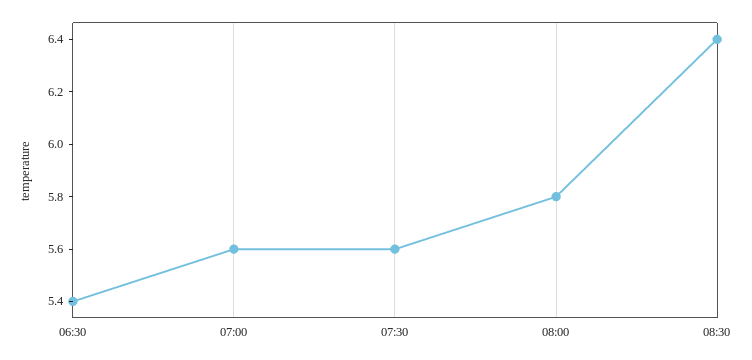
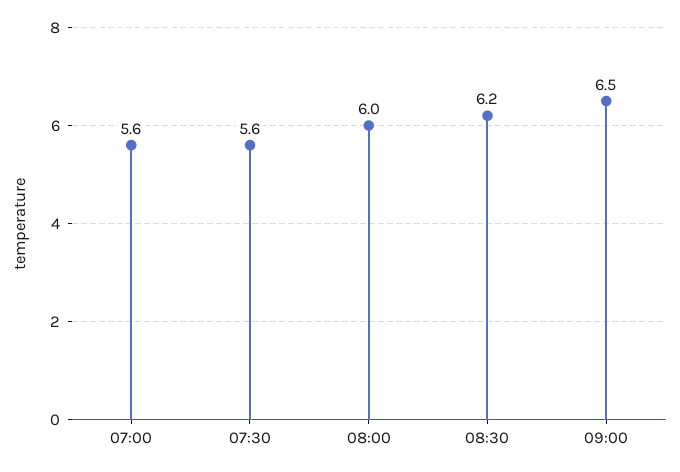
06:30: 5.4 -> none
08:00: 5.8 -> 6
08:30: 6.4 -> 6.2
09:00: none -> 6.5

